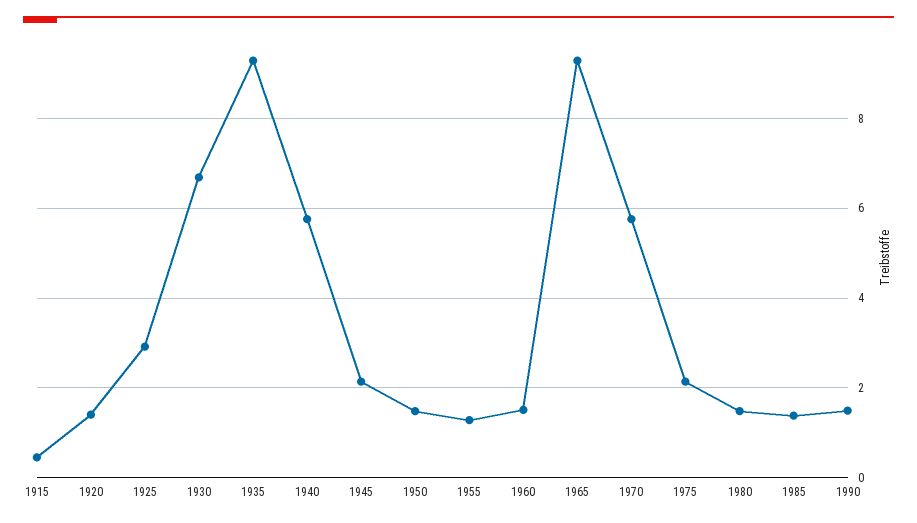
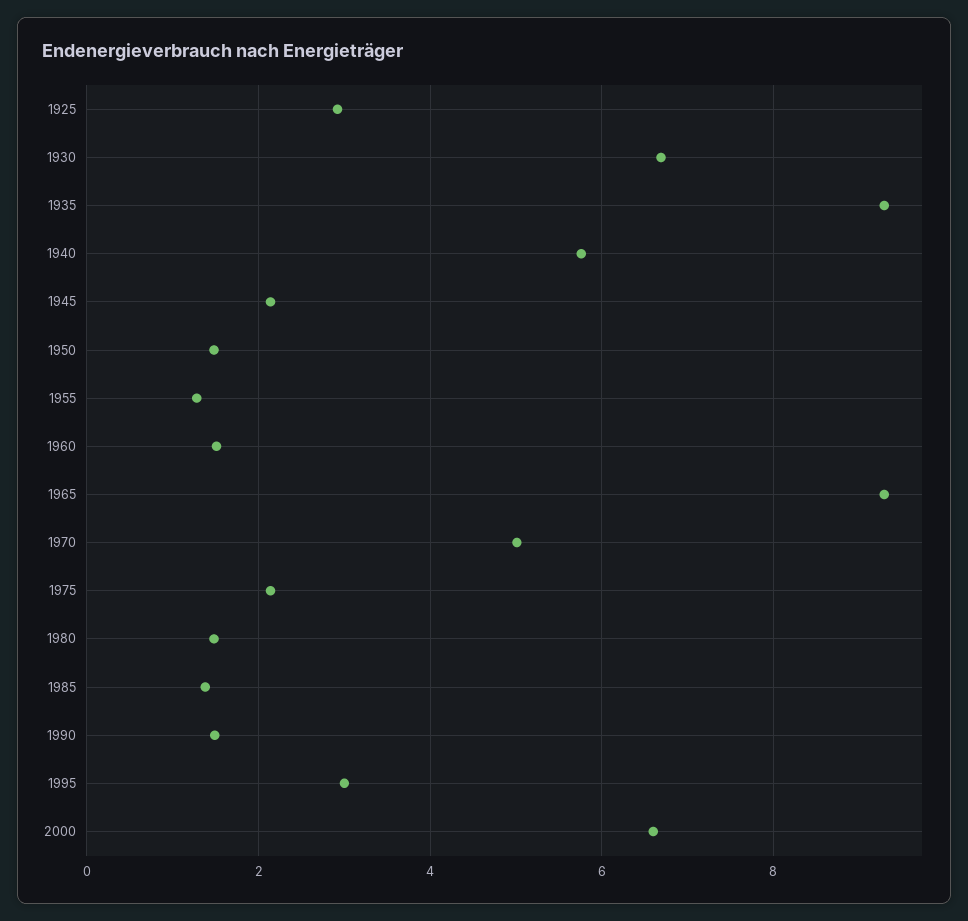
1915: 0.4 -> none
1920: 1.4 -> none
1970: 5.8 -> 5
1995: none -> 3
2000: none -> 6.6

